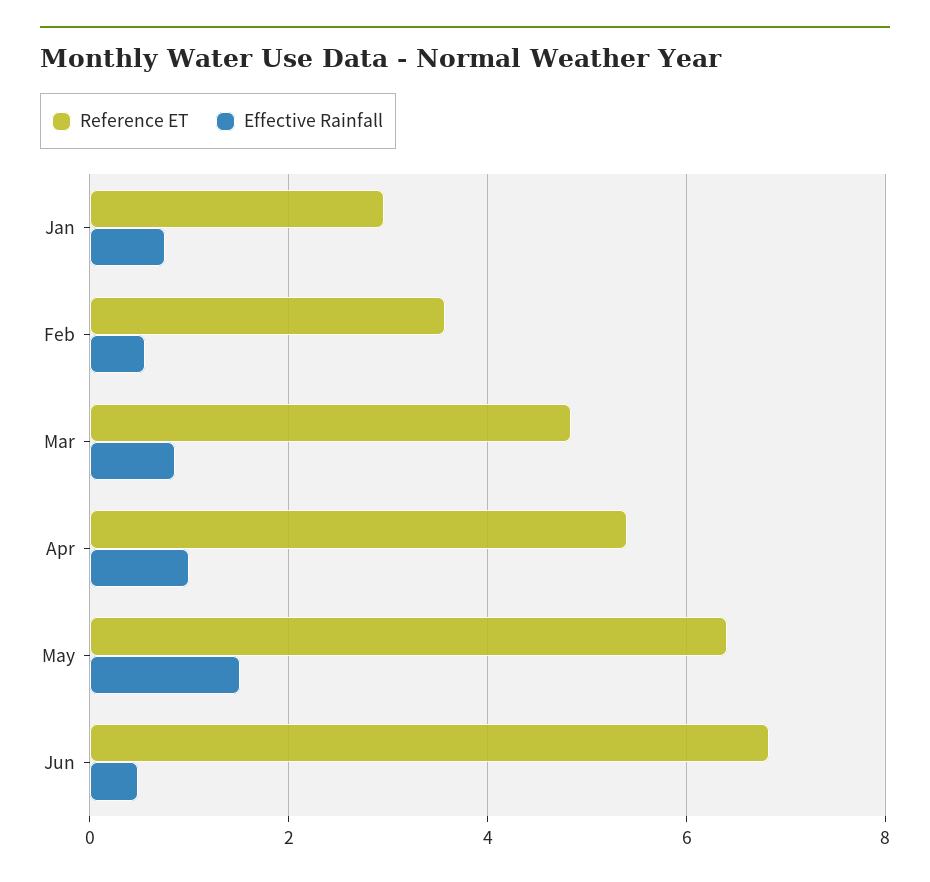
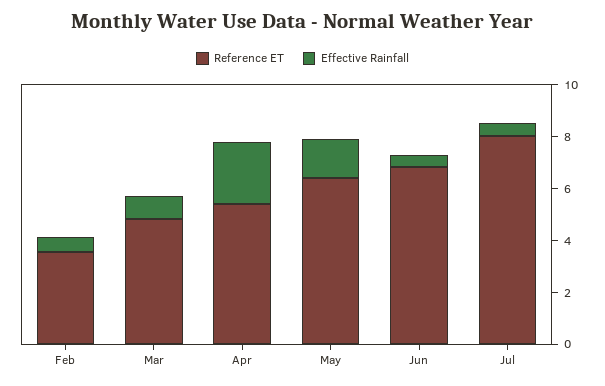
Reference ET, Jan: 3 -> none
Effective Rainfall, Jan: 0.8 -> none
Effective Rainfall, Apr: 1 -> 2.5
Reference ET, Jul: none -> 8
Effective Rainfall, Jul: none -> 0.5

